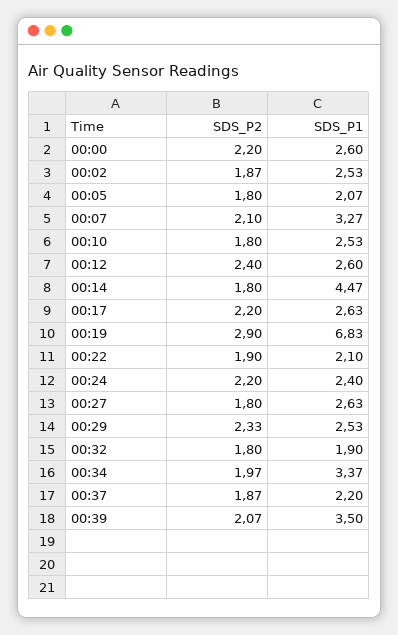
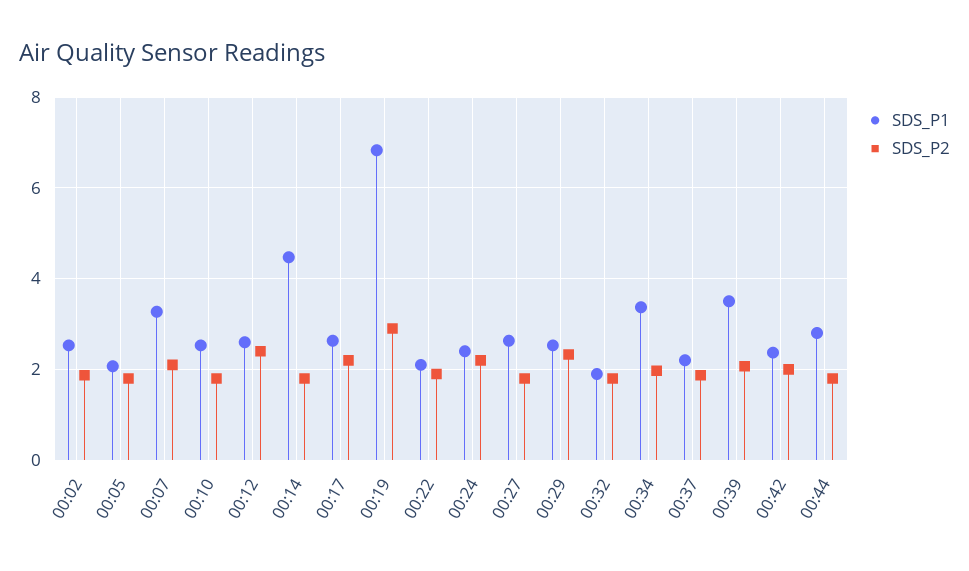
SDS_P2, 00:00: 2.2 -> none
SDS_P1, 00:00: 2.6 -> none
SDS_P1, 00:42: none -> 2.4
SDS_P2, 00:42: none -> 2
SDS_P1, 00:44: none -> 2.8
SDS_P2, 00:44: none -> 1.8

